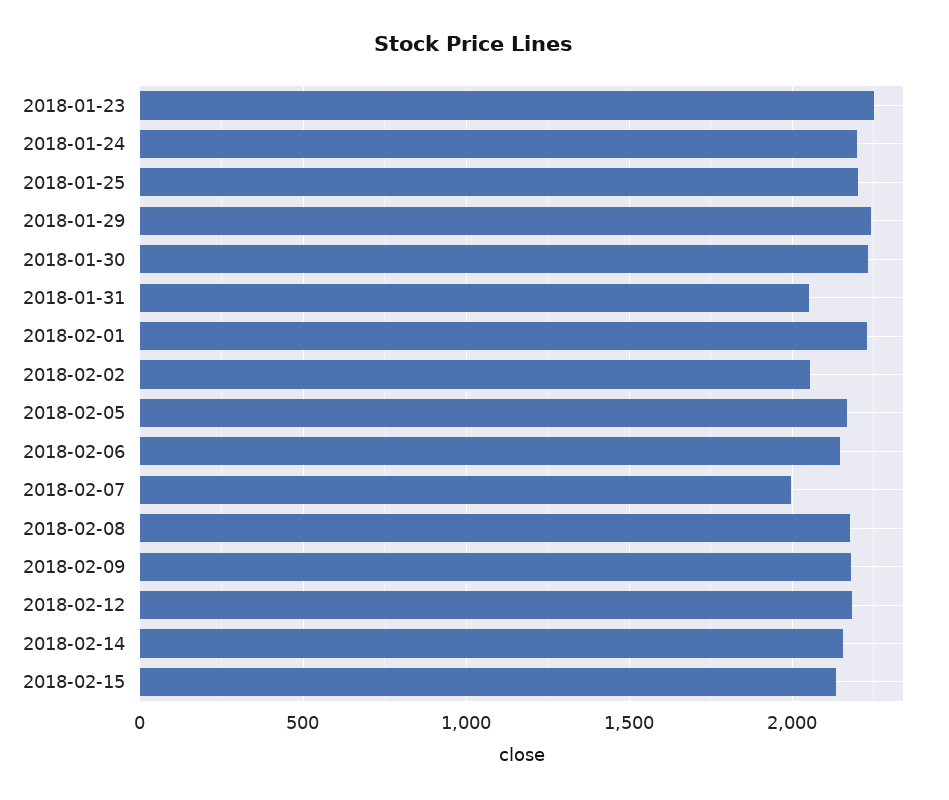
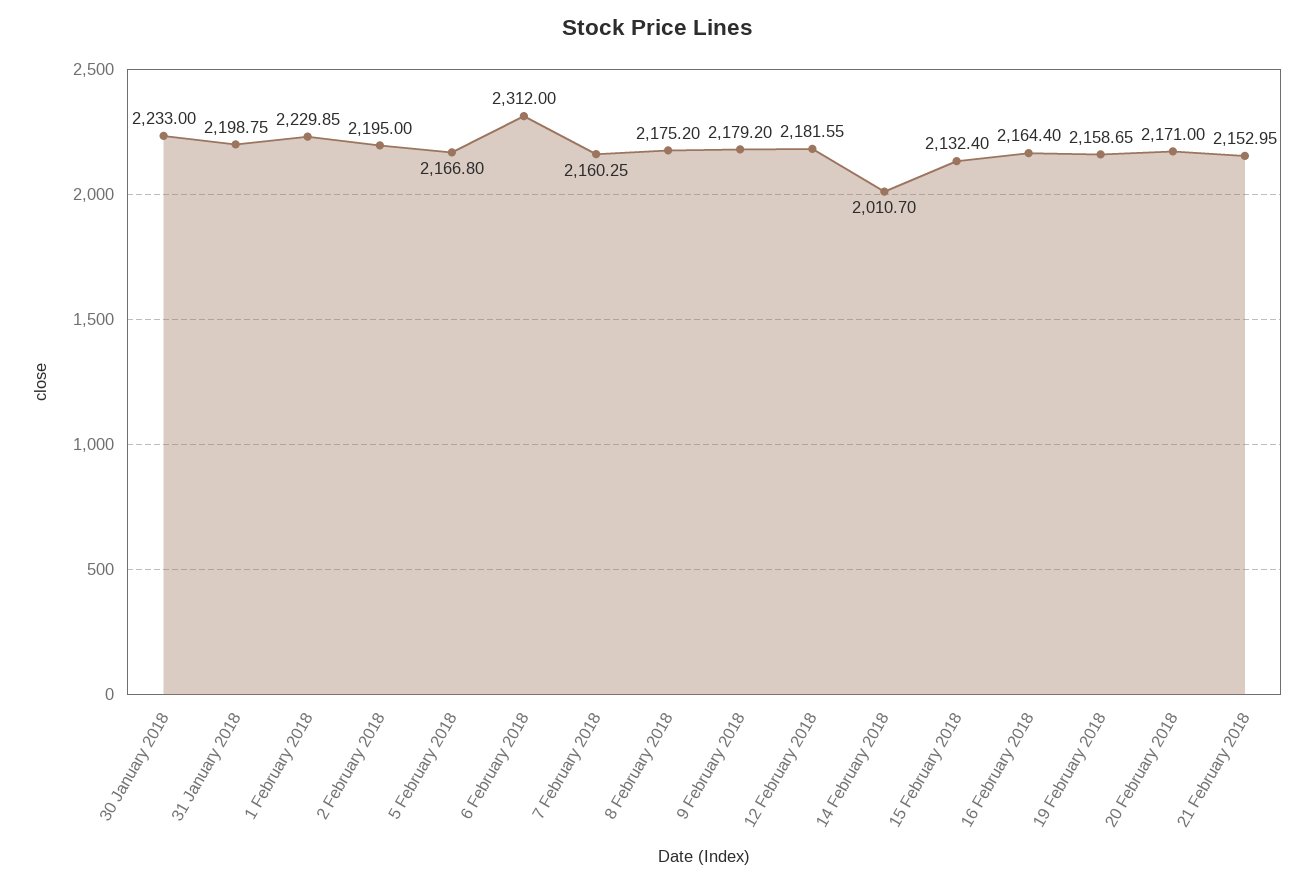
2018-01-23: 2250 -> none
2018-01-24: 2200 -> none
2018-01-25: 2200 -> none
2018-01-29: 2250 -> none
2018-01-31: 2050 -> 2198.75
2018-02-02: 2050 -> 2195
2018-02-06: 2150 -> 2312
2018-02-07: 2000 -> 2160.25
2018-02-14: 2150 -> 2010.7
16 February 2018: none -> 2164.4
19 February 2018: none -> 2158.65
20 February 2018: none -> 2171
21 February 2018: none -> 2152.95

